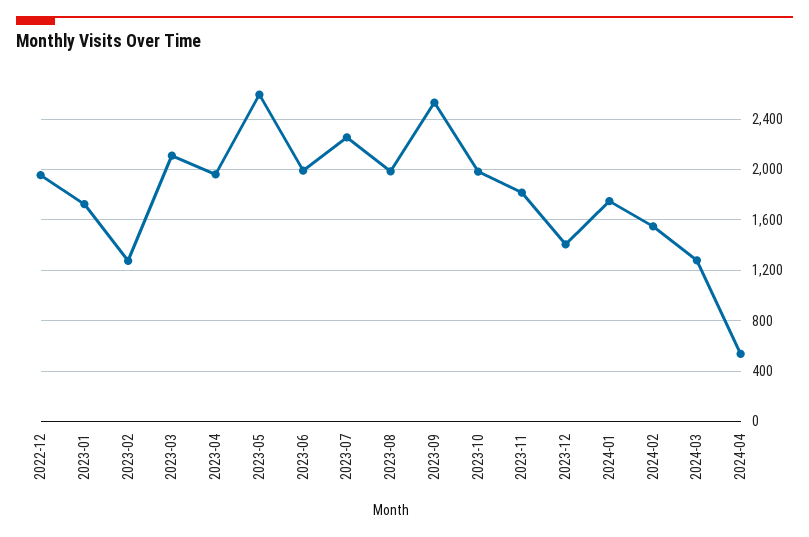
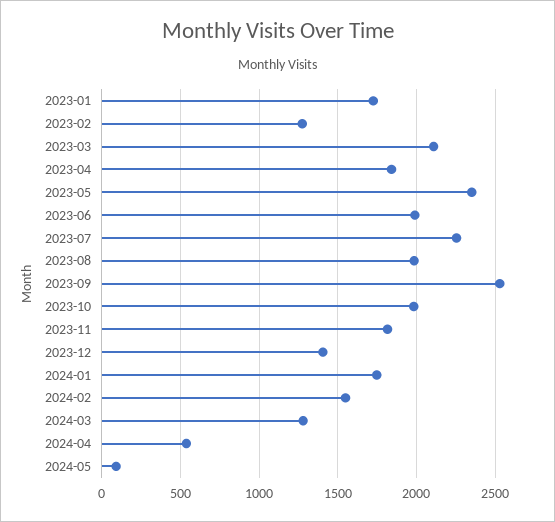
2022-12: 1950 -> none
2023-04: 1950 -> 1850
2023-05: 2600 -> 2350
2024-05: none -> 100

